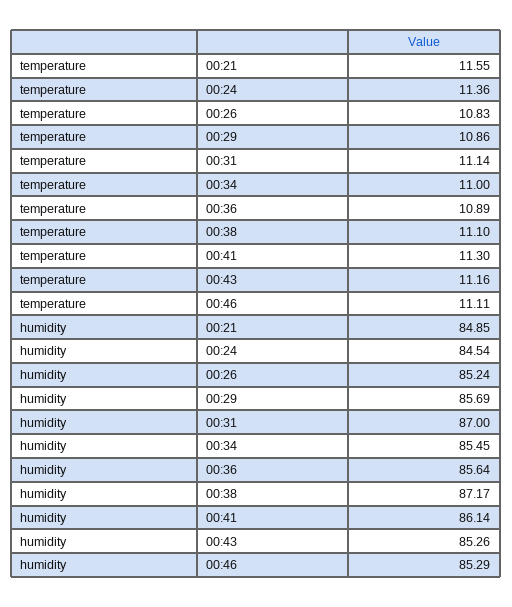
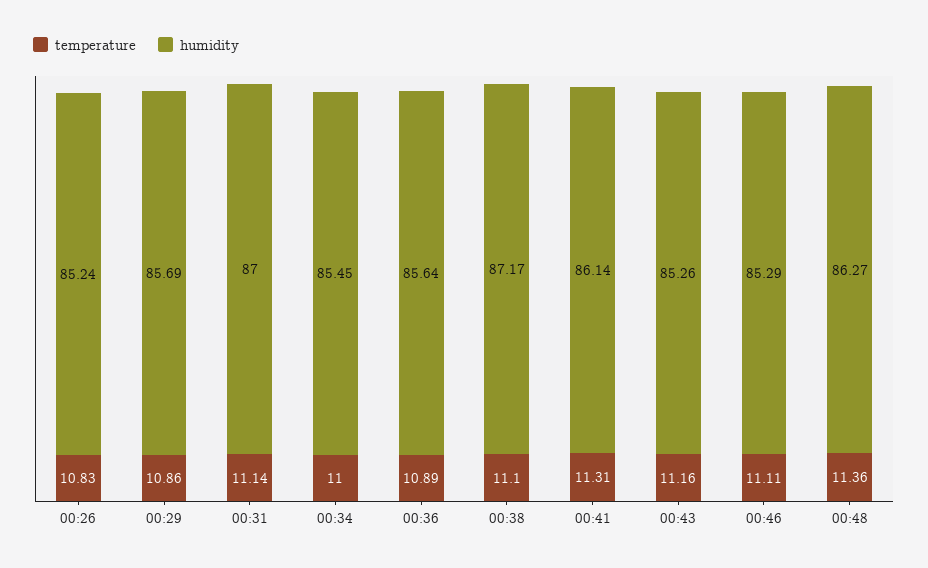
temperature, 00:21: 11.55 -> none
temperature, 00:24: 11.36 -> none
temperature, 00:41: 11.3 -> 11.31
humidity, 00:21: 84.85 -> none
humidity, 00:24: 84.54 -> none
temperature, 00:48: none -> 11.36
humidity, 00:48: none -> 86.27

